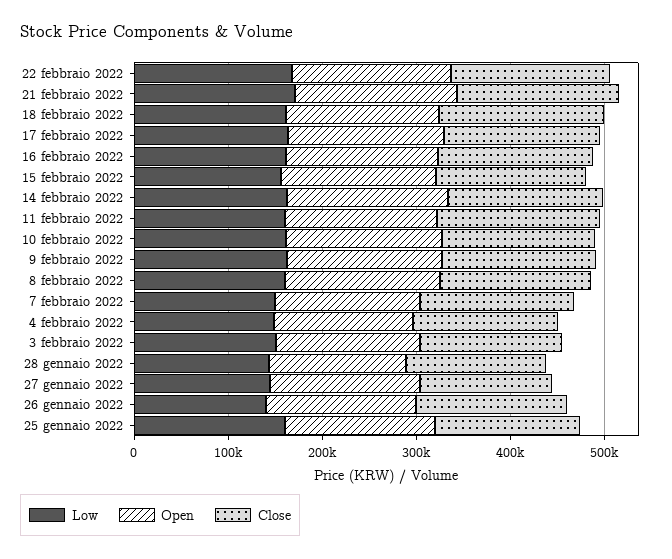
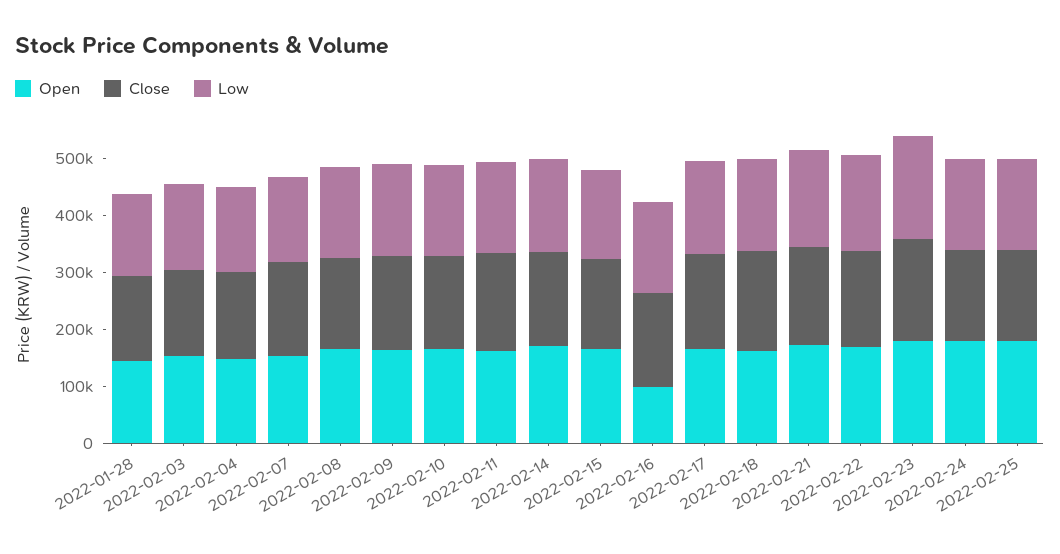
Open, 16 febbraio 2022: 160000 -> 100000
Low, 27 gennaio 2022: 140000 -> none
Open, 27 gennaio 2022: 160000 -> none
Close, 27 gennaio 2022: 140000 -> none
Low, 26 gennaio 2022: 140000 -> none
Open, 26 gennaio 2022: 160000 -> none
Close, 26 gennaio 2022: 160000 -> none
Low, 25 gennaio 2022: 160000 -> none
Open, 25 gennaio 2022: 160000 -> none
Close, 25 gennaio 2022: 160000 -> none
Open, 2022-02-23: none -> 180000
Close, 2022-02-23: none -> 180000
Low, 2022-02-23: none -> 180000
Open, 2022-02-24: none -> 180000
Close, 2022-02-24: none -> 160000
Low, 2022-02-24: none -> 160000
Open, 2022-02-25: none -> 180000
Close, 2022-02-25: none -> 160000
Low, 2022-02-25: none -> 160000

